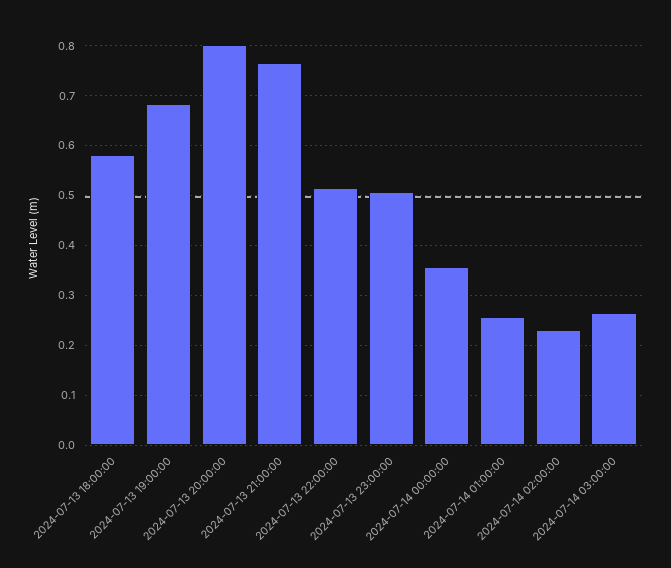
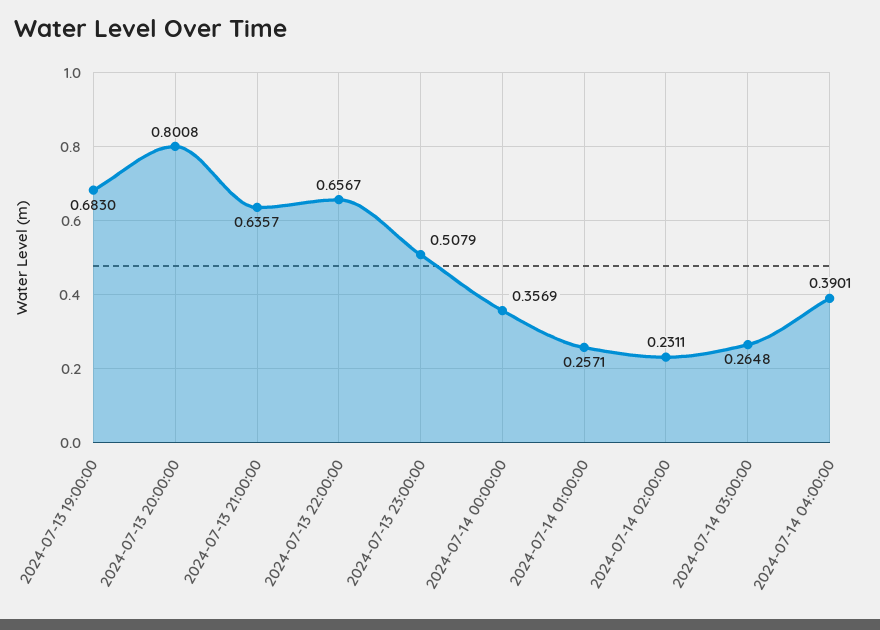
2024-07-13 18:00:00: 0.58 -> none
2024-07-13 21:00:00: 0.76 -> 0.6357
2024-07-13 22:00:00: 0.52 -> 0.6567
2024-07-14 04:00:00: none -> 0.3901

